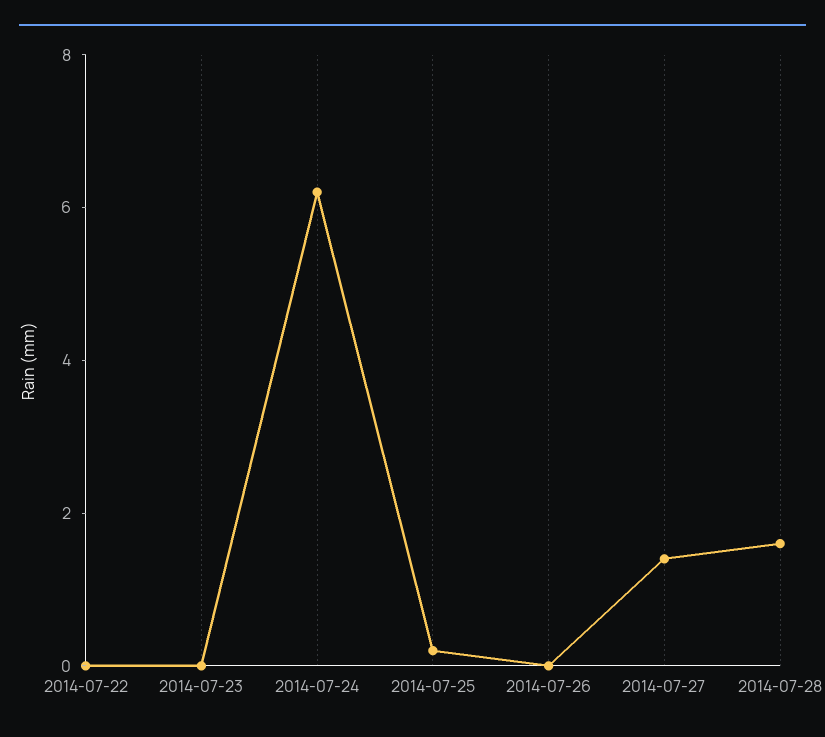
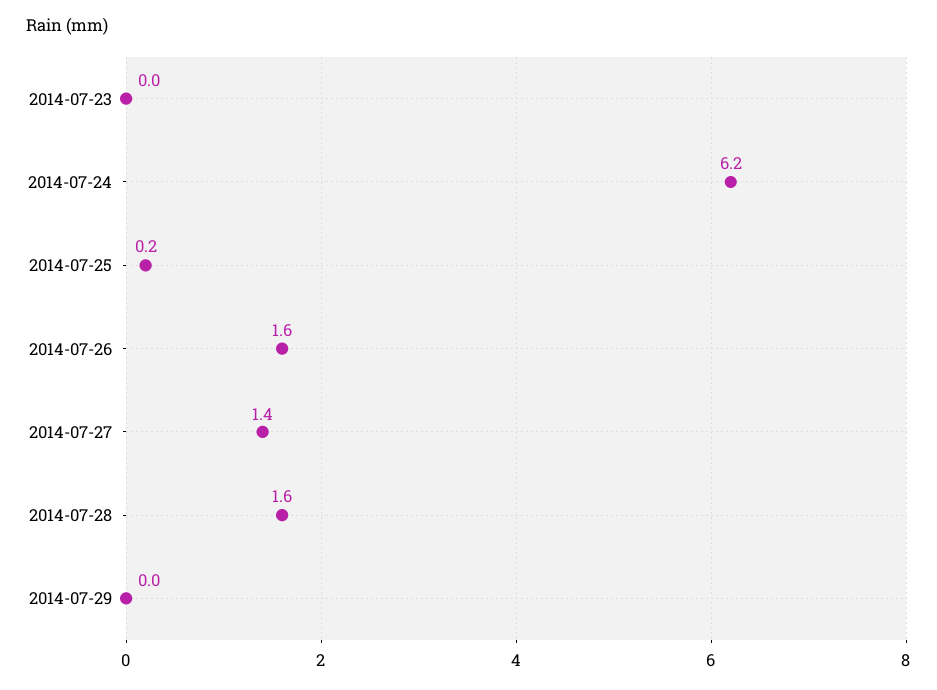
2014-07-22: 0 -> none
2014-07-26: 0 -> 1.6
2014-07-29: none -> 0

